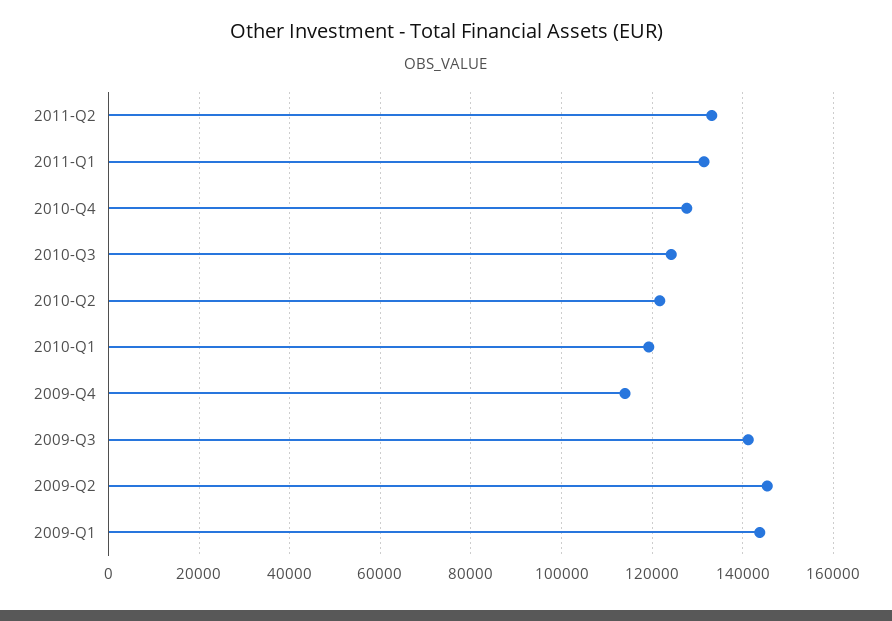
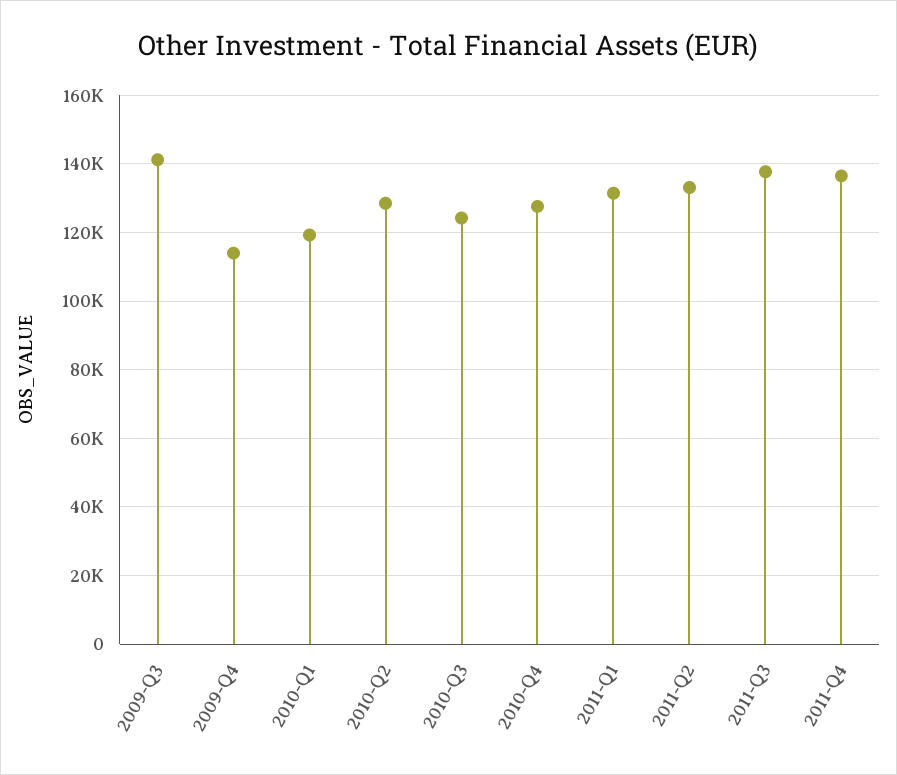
2010-Q2: 122000 -> 128000
2009-Q2: 146000 -> none
2009-Q1: 144000 -> none
2011-Q3: none -> 138000
2011-Q4: none -> 136000

